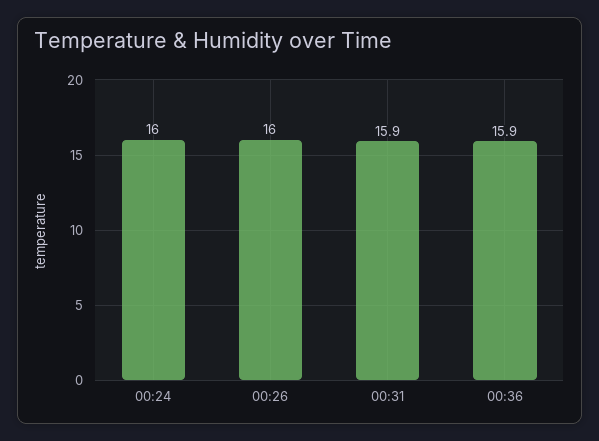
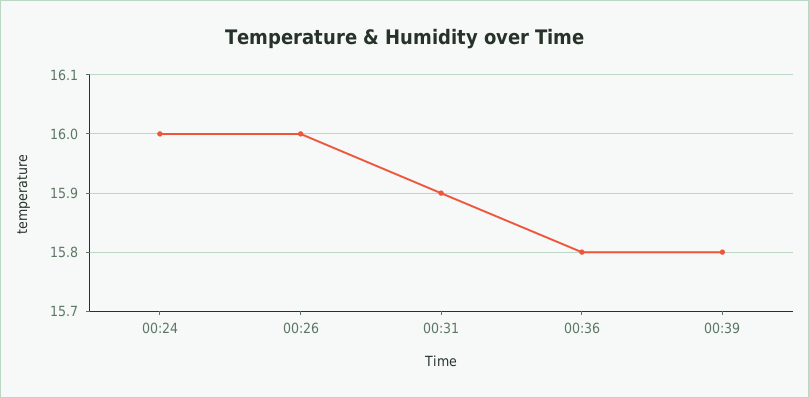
00:36: 15.9 -> 15.8
00:39: none -> 15.8

